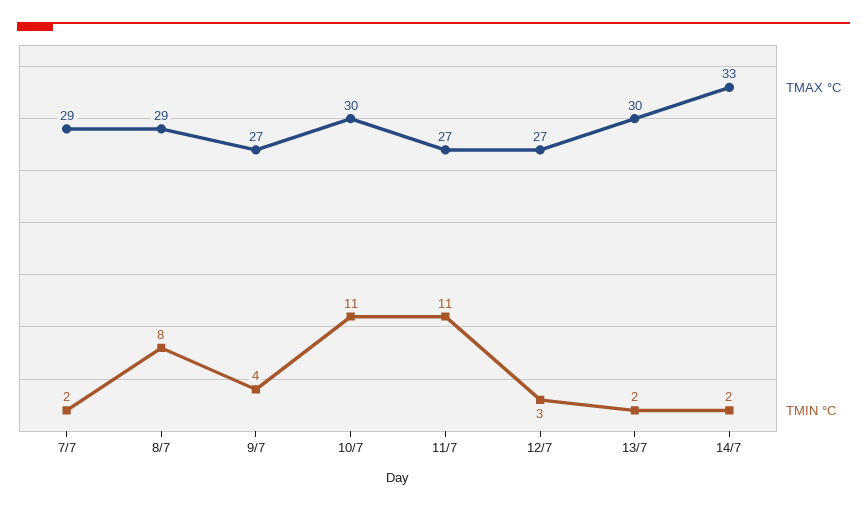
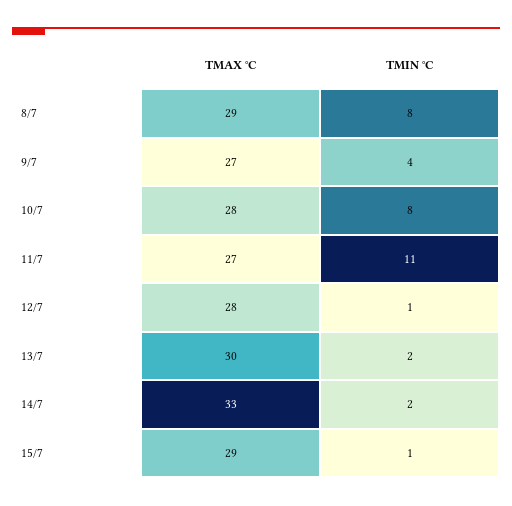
TMAX °C, 7/7: 29 -> none
TMIN °C, 7/7: 2 -> none
TMAX °C, 10/7: 30 -> 28
TMIN °C, 10/7: 11 -> 8
TMAX °C, 12/7: 27 -> 28
TMIN °C, 12/7: 3 -> 1
TMAX °C, 15/7: none -> 29
TMIN °C, 15/7: none -> 1

